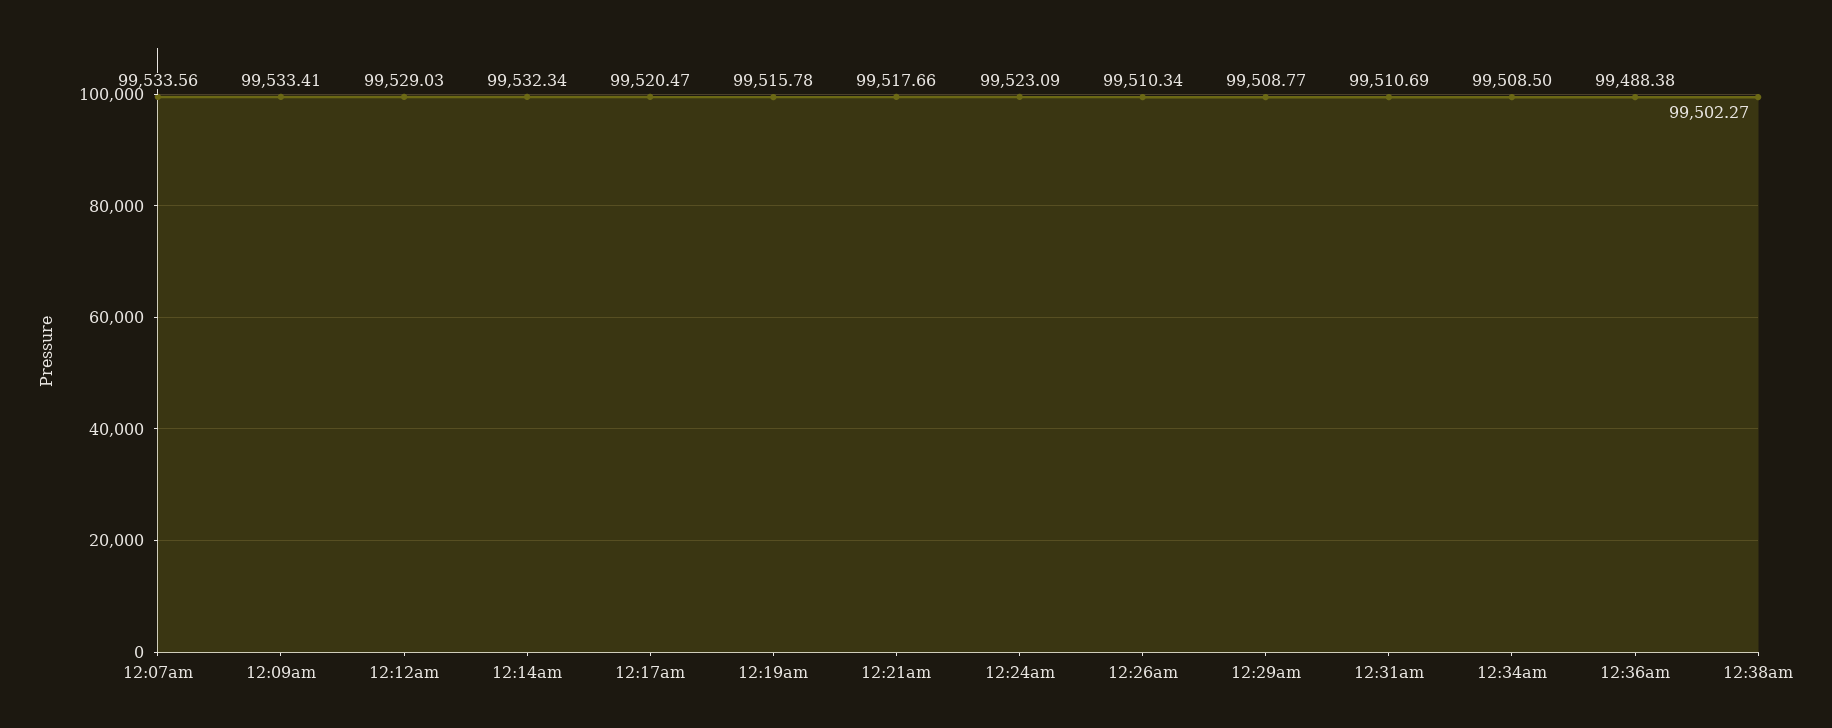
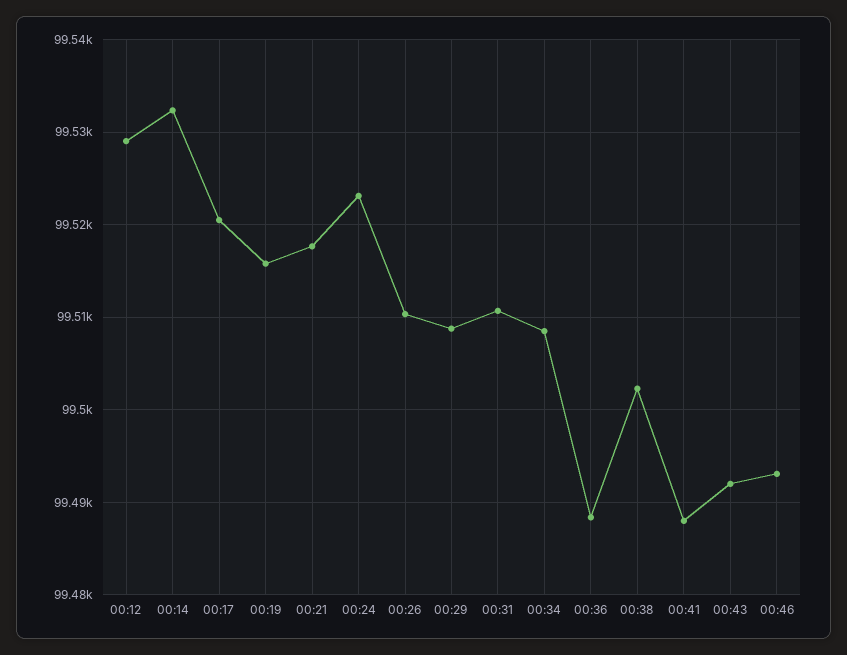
12:07am: 99533.56 -> none
12:09am: 99533.41 -> none
00:41: none -> 99488
00:43: none -> 99492
00:46: none -> 99493

